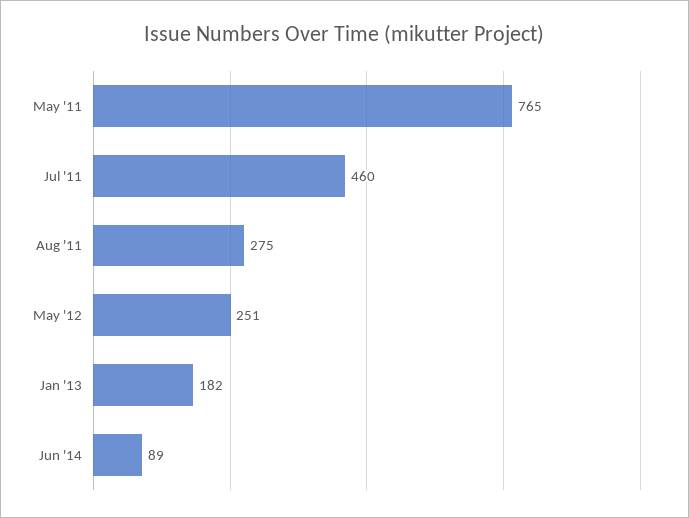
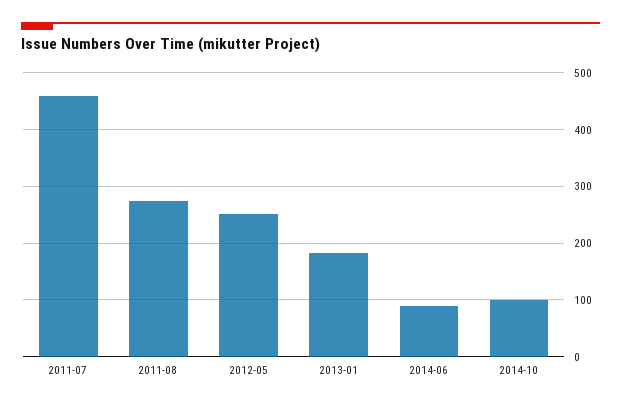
May '11: 765 -> none
2014-10: none -> 100

